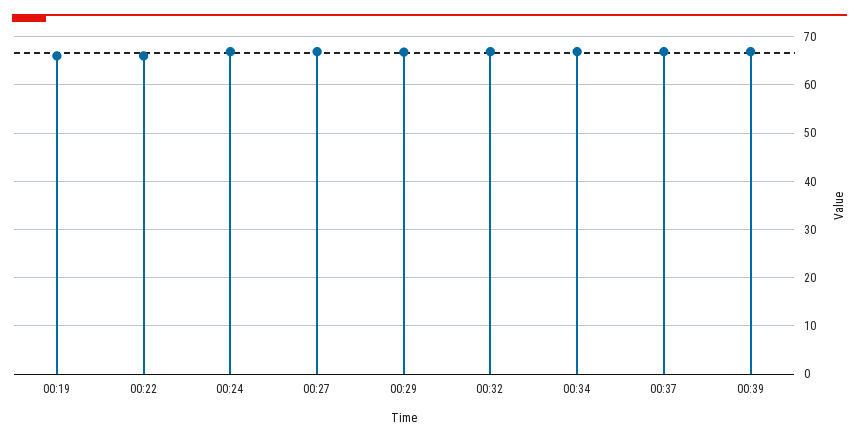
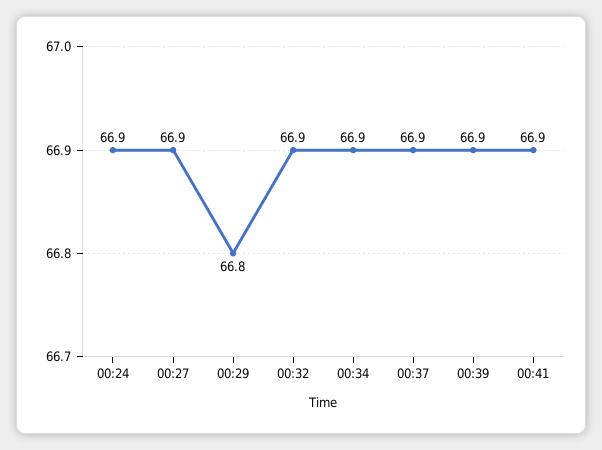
00:19: 66 -> none
00:22: 66 -> none
00:41: none -> 66.9

